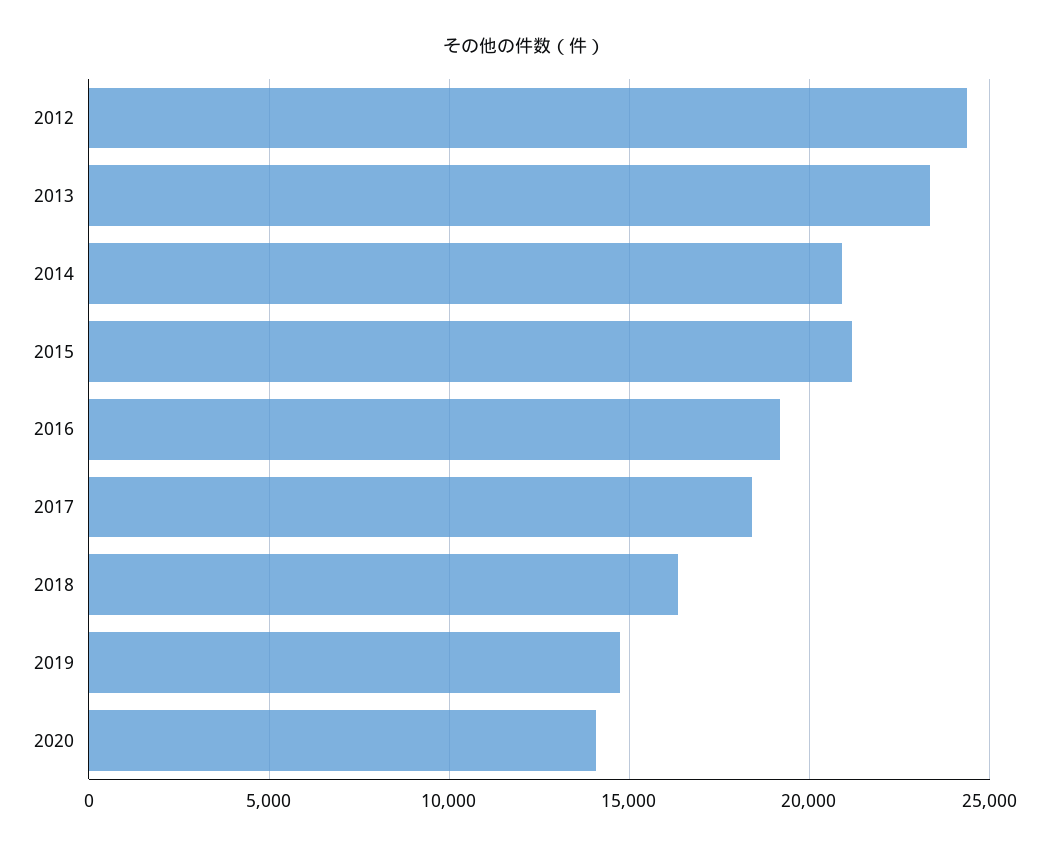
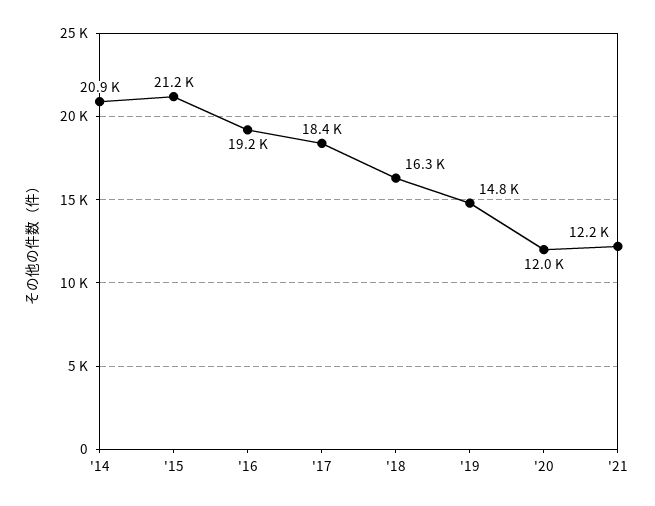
2012: 24500 -> none
2013: 23500 -> none
2020: 14000 -> 12000
'21: none -> 12200

